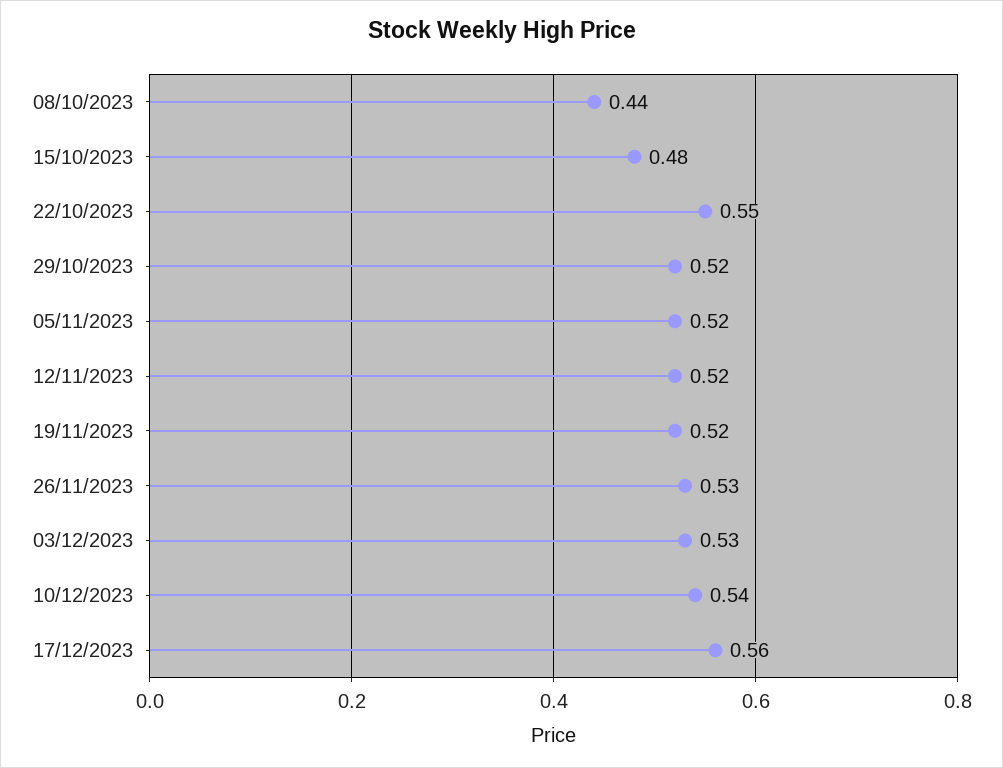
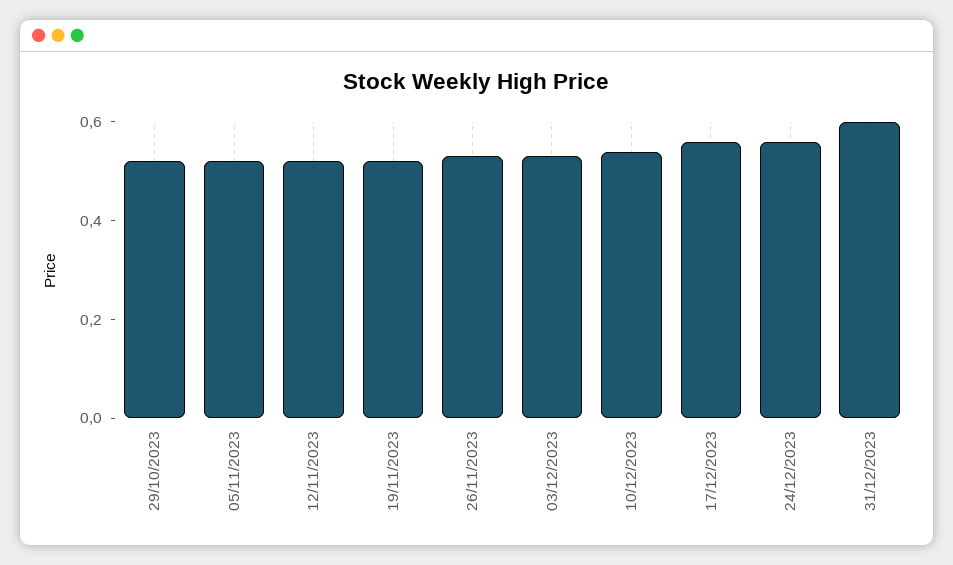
08/10/2023: 0.44 -> none
15/10/2023: 0.48 -> none
22/10/2023: 0.55 -> none
24/12/2023: none -> 0.55
31/12/2023: none -> 0.6

